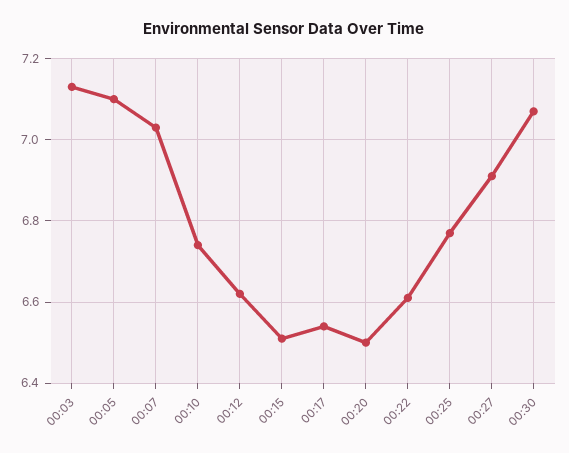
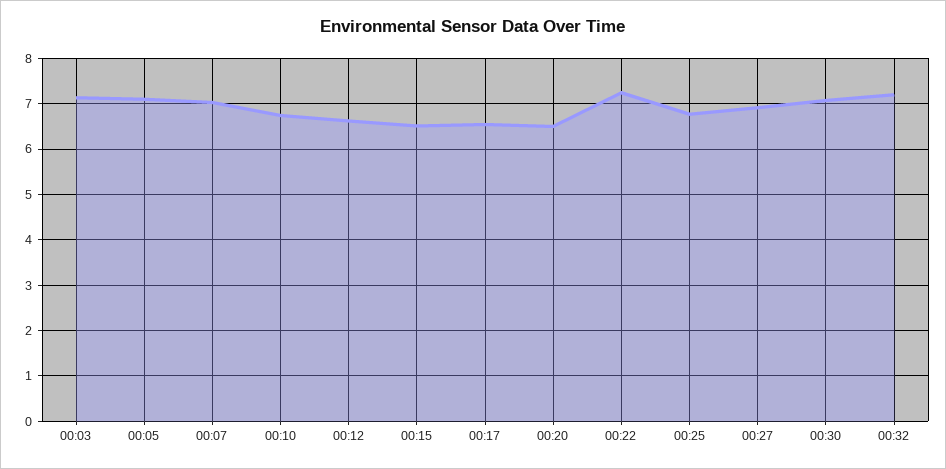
00:22: 6.6 -> 7.2
00:32: none -> 7.2

